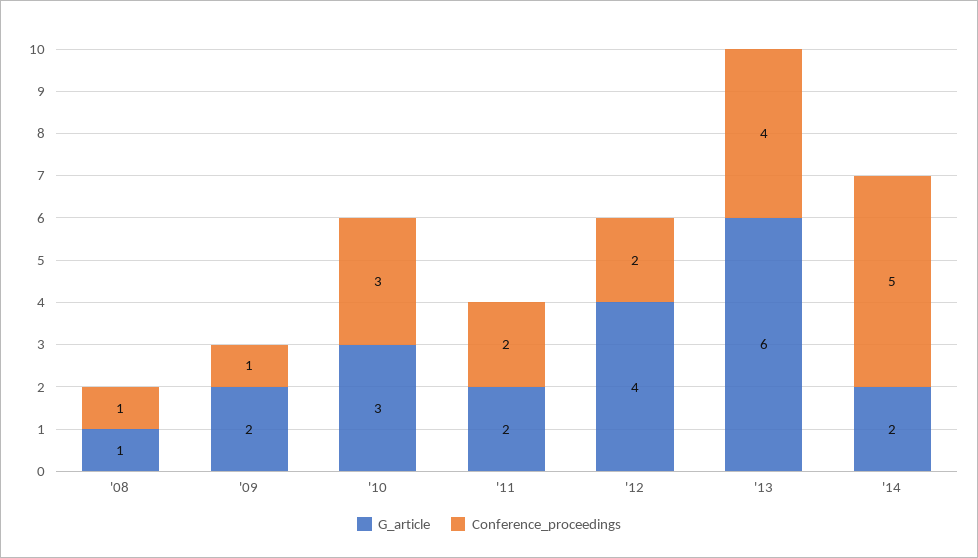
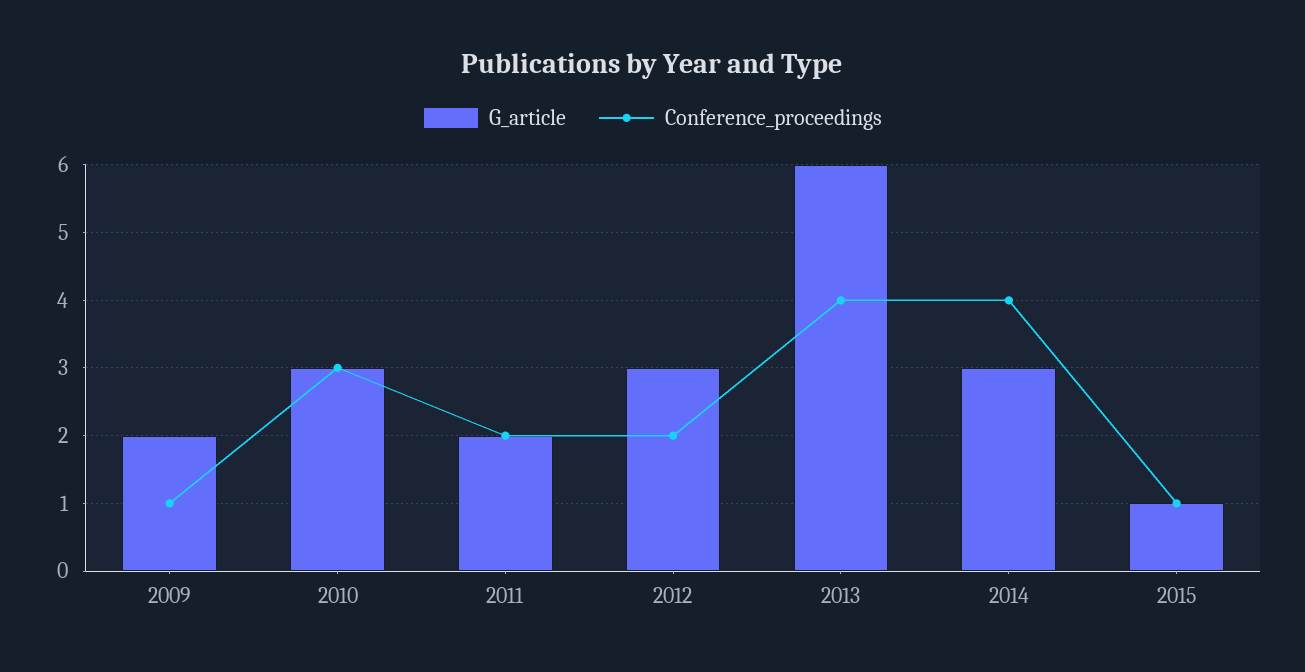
G_article, '08: 1 -> none
Conference_proceedings, '08: 1 -> none
G_article, '12: 4 -> 3
G_article, '14: 2 -> 3
Conference_proceedings, '14: 5 -> 4
G_article, 2015: none -> 1
Conference_proceedings, 2015: none -> 1

